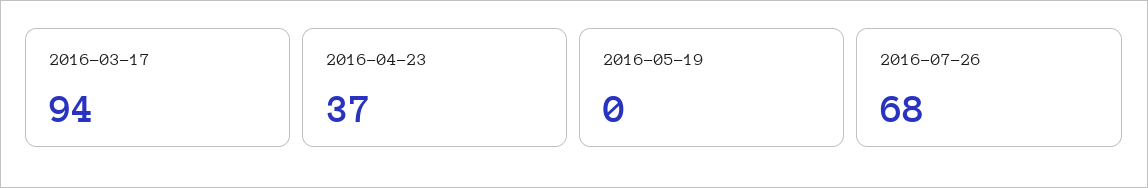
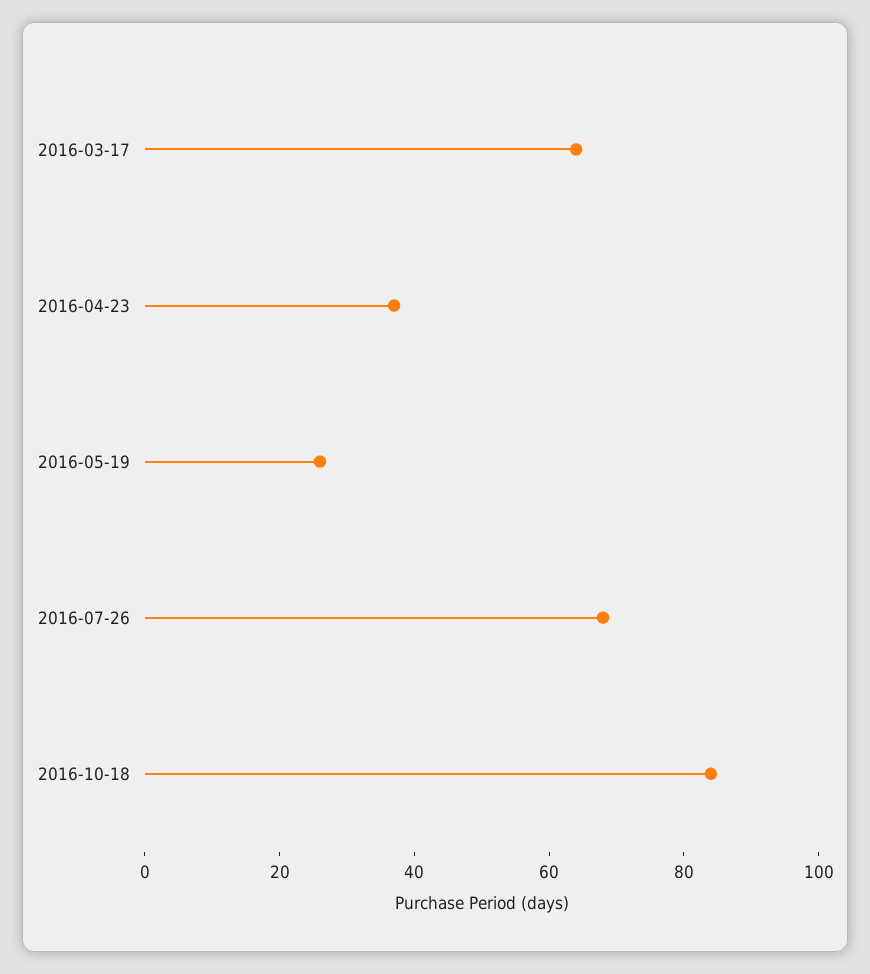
2016-03-17: 94 -> 65
2016-05-19: 0 -> 25
2016-10-18: none -> 85

